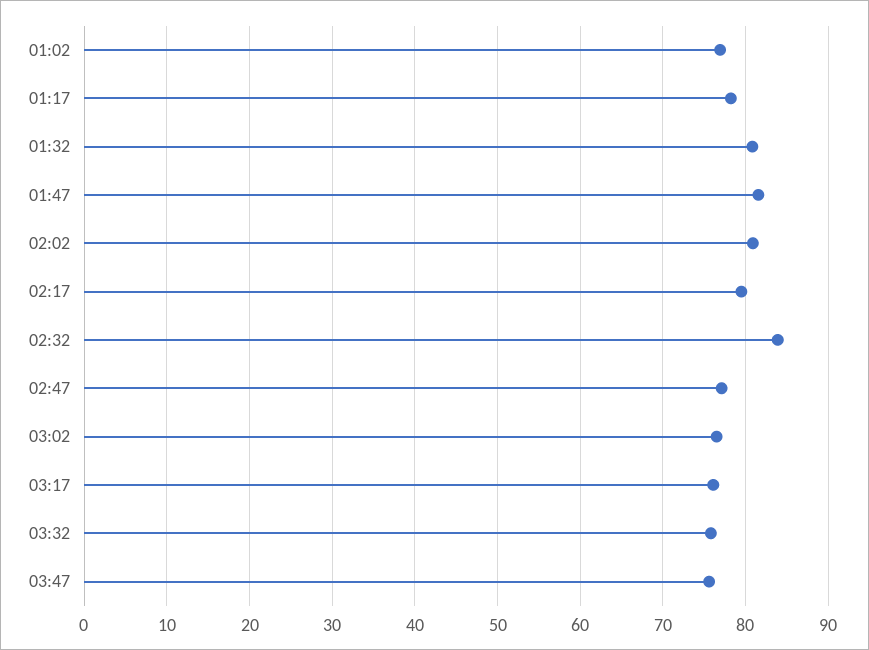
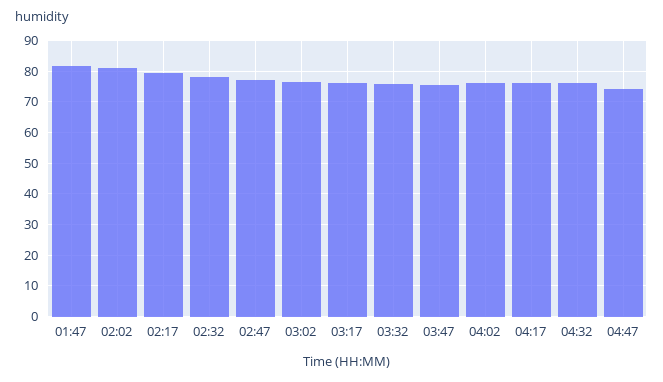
01:02: 77 -> none
01:17: 78 -> none
01:32: 81 -> none
02:32: 84 -> 78
04:02: none -> 76
04:17: none -> 76
04:32: none -> 76
04:47: none -> 74

